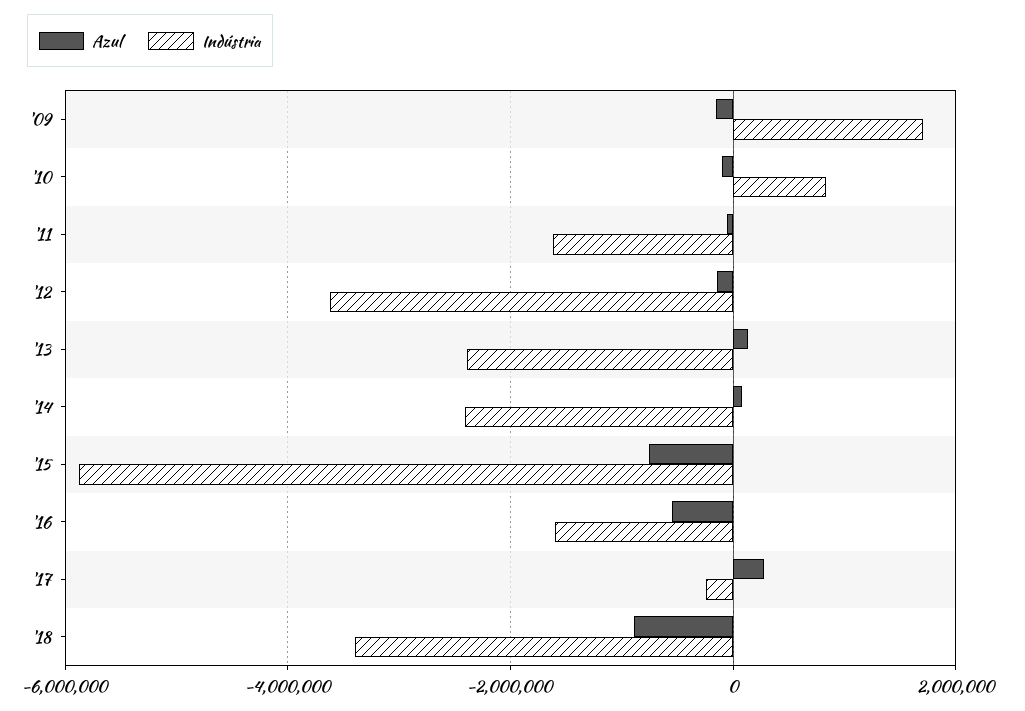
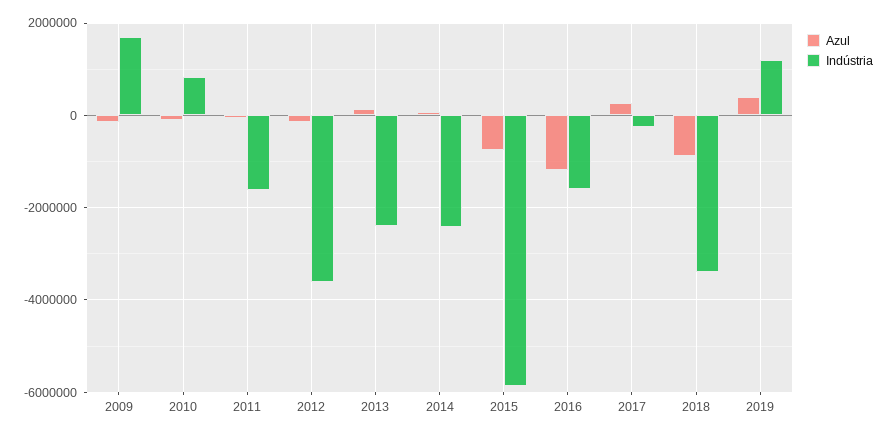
Azul, '16: -600000 -> -1200000
Azul, 2019: none -> 400000
Indústria, 2019: none -> 1200000

